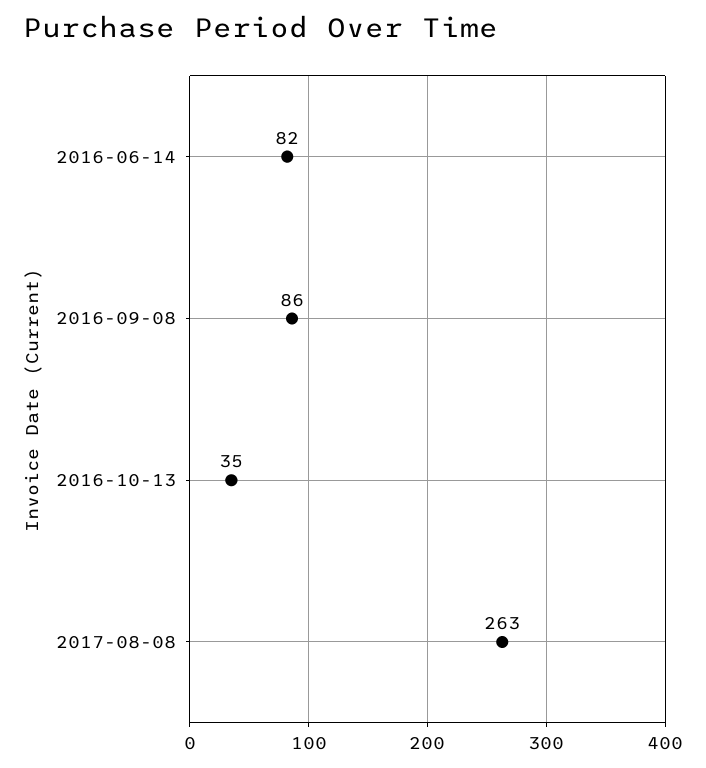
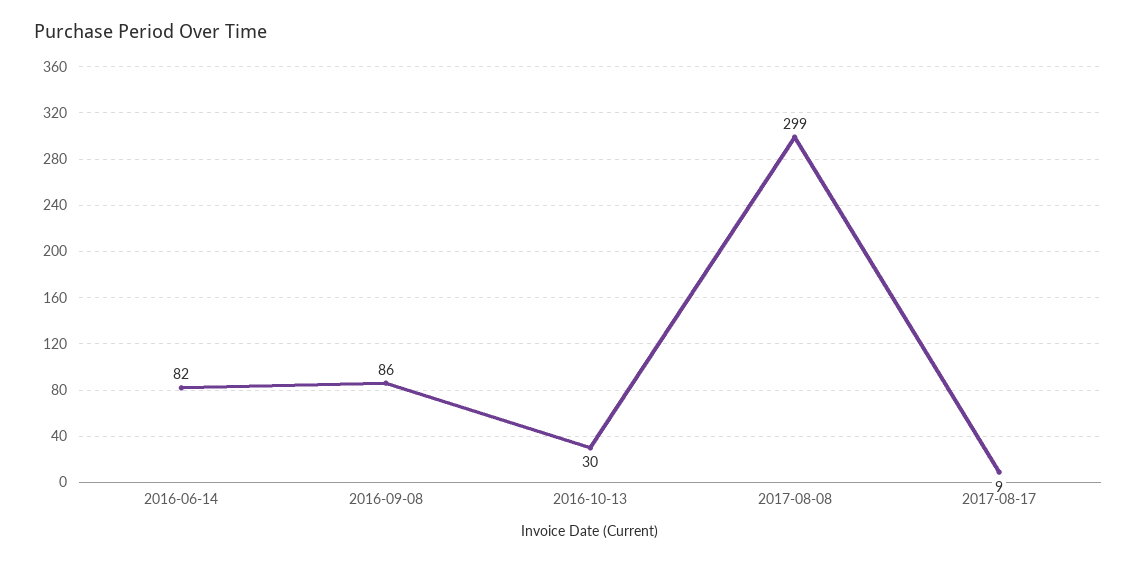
2016-10-13: 35 -> 30
2017-08-08: 263 -> 299
2017-08-17: none -> 9

